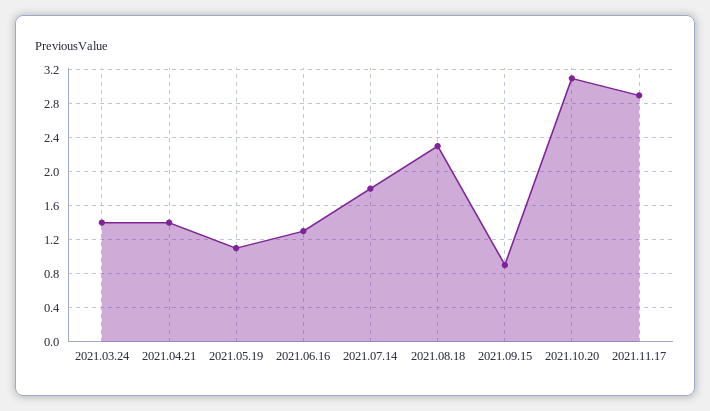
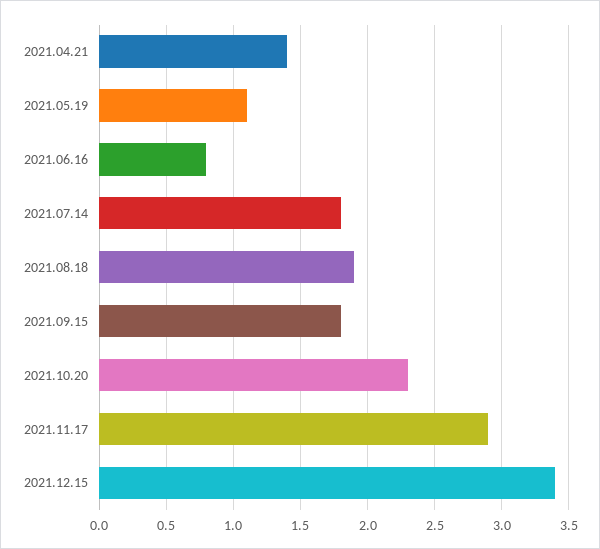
2021.03.24: 1.4 -> none
2021.06.16: 1.3 -> 0.8
2021.08.18: 2.3 -> 1.9
2021.09.15: 0.9 -> 1.8
2021.10.20: 3.1 -> 2.3
2021.12.15: none -> 3.4

